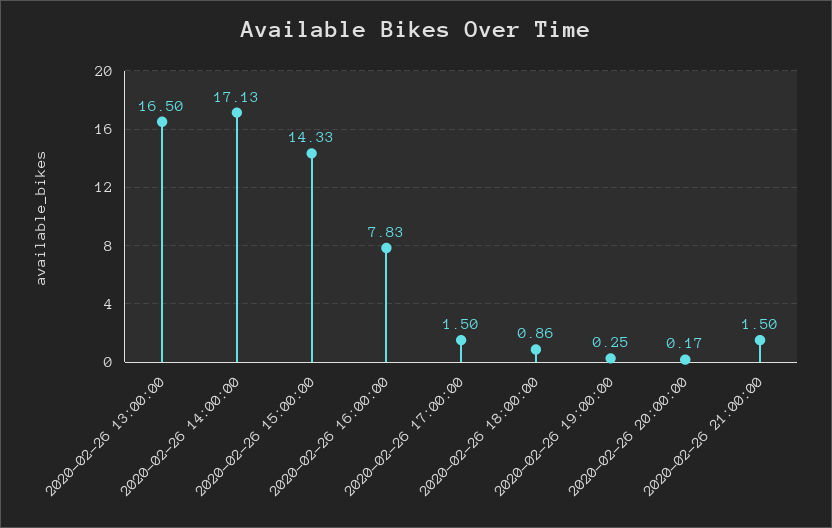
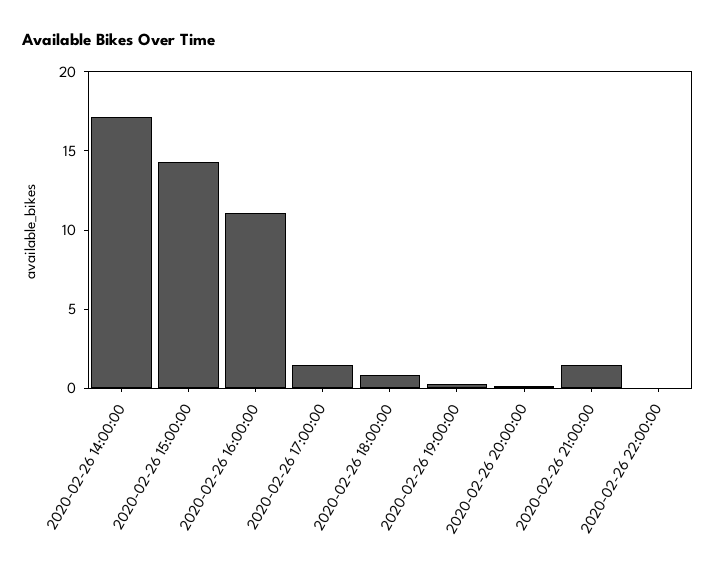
2020-02-26 13:00:00: 16.5 -> none
2020-02-26 16:00:00: 7.83 -> 11
2020-02-26 22:00:00: none -> 0

